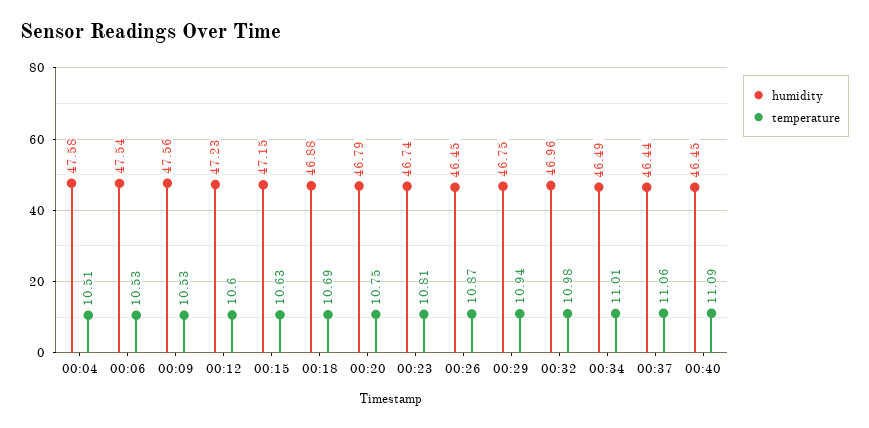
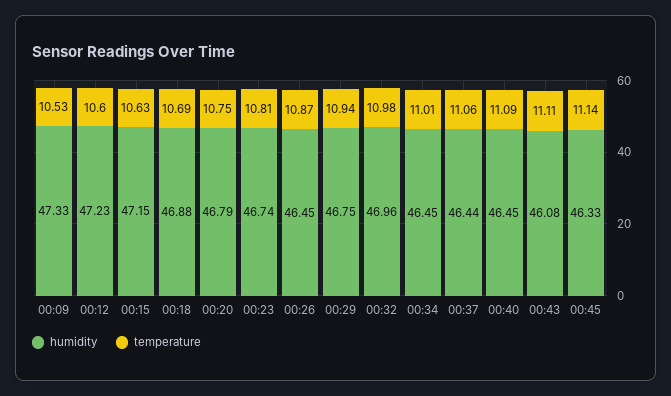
humidity, 00:04: 47.58 -> none
temperature, 00:04: 10.51 -> none
humidity, 00:06: 47.54 -> none
temperature, 00:06: 10.53 -> none
humidity, 00:09: 47.56 -> 47.33
humidity, 00:34: 46.49 -> 46.45
humidity, 00:43: none -> 46.08
temperature, 00:43: none -> 11.11
humidity, 00:45: none -> 46.33
temperature, 00:45: none -> 11.14

